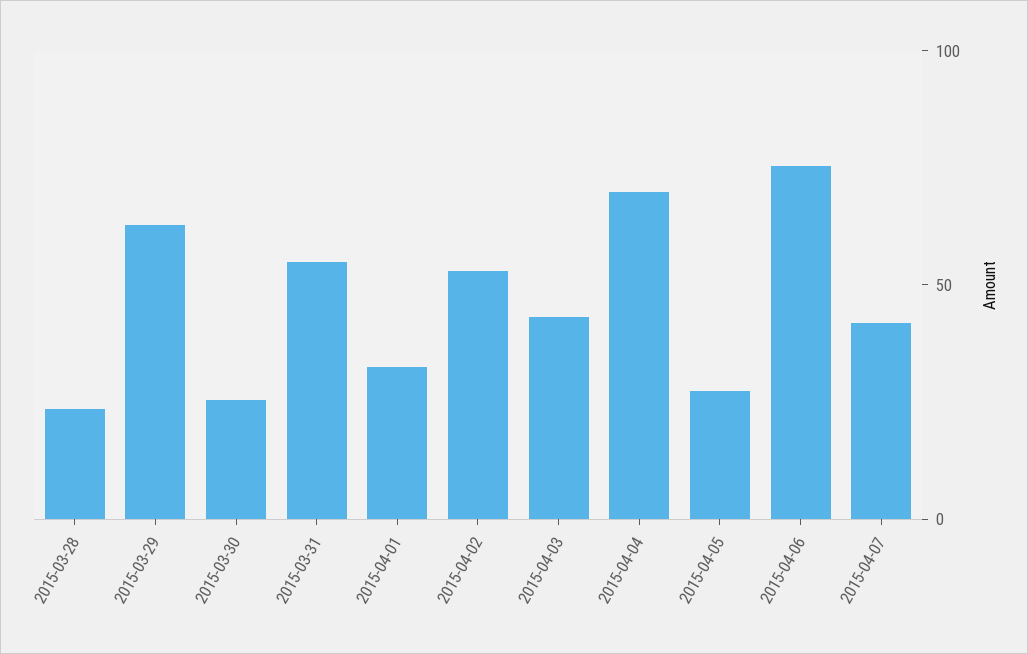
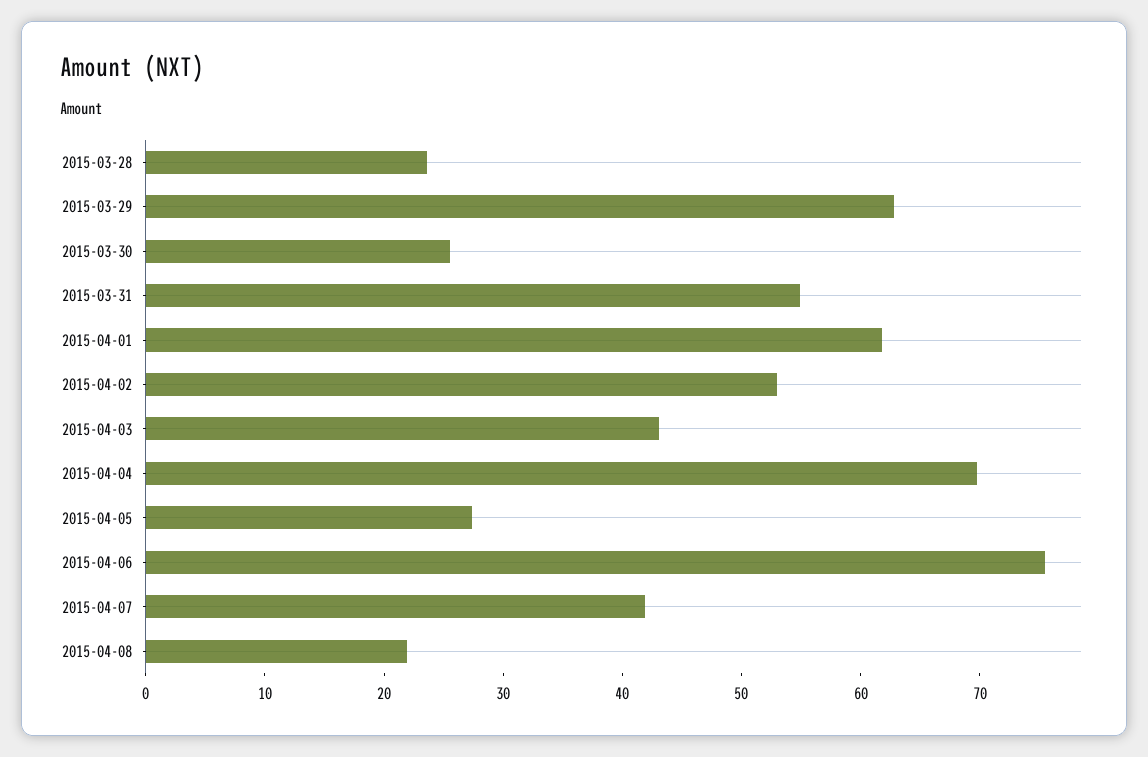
2015-04-01: 30 -> 62
2015-04-08: none -> 22

